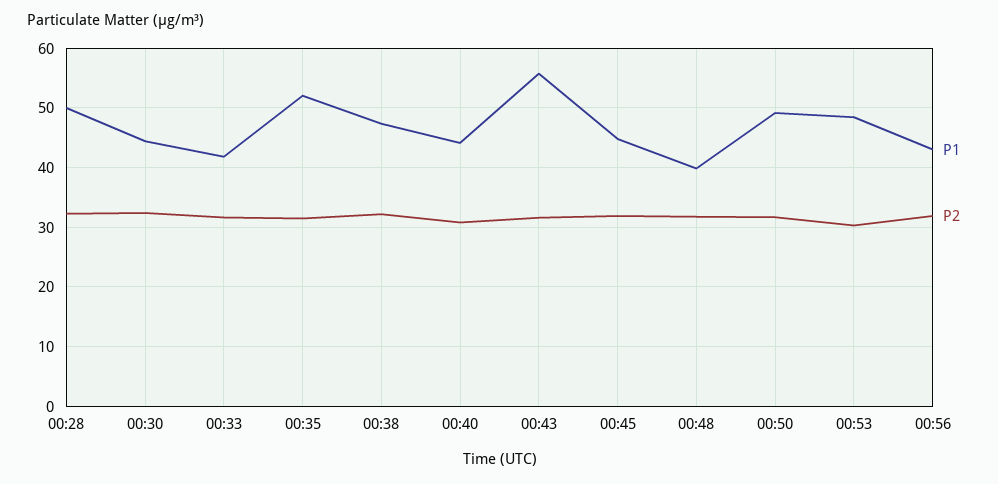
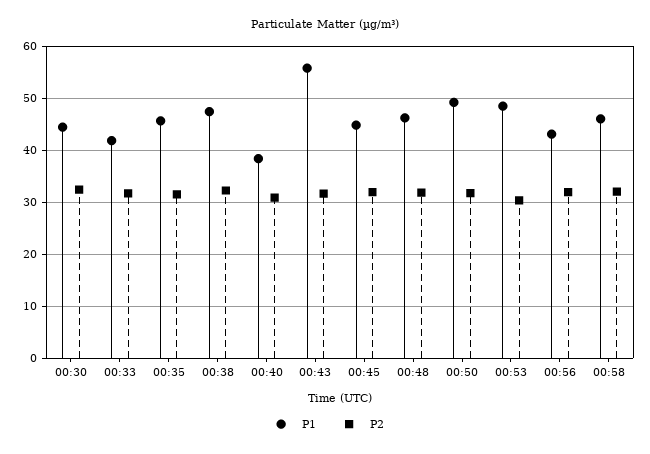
P1, 00:28: 50 -> none
P2, 00:28: 32 -> none
P1, 00:35: 52 -> 46
P1, 00:40: 44 -> 38
P1, 00:48: 40 -> 46
P1, 00:58: none -> 46
P2, 00:58: none -> 32

